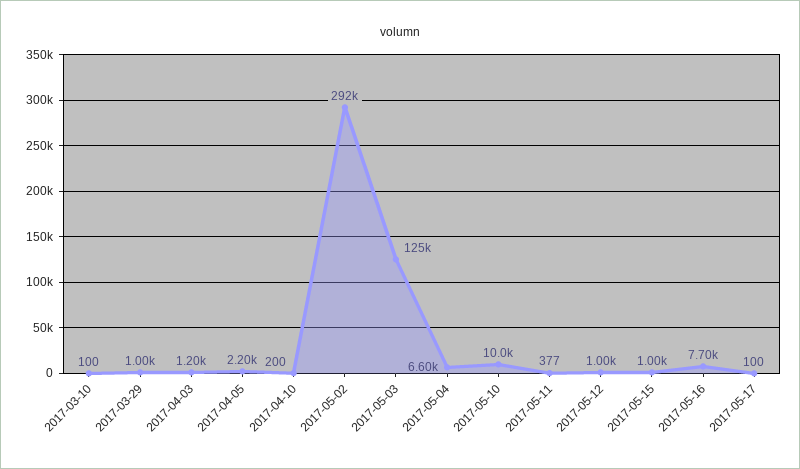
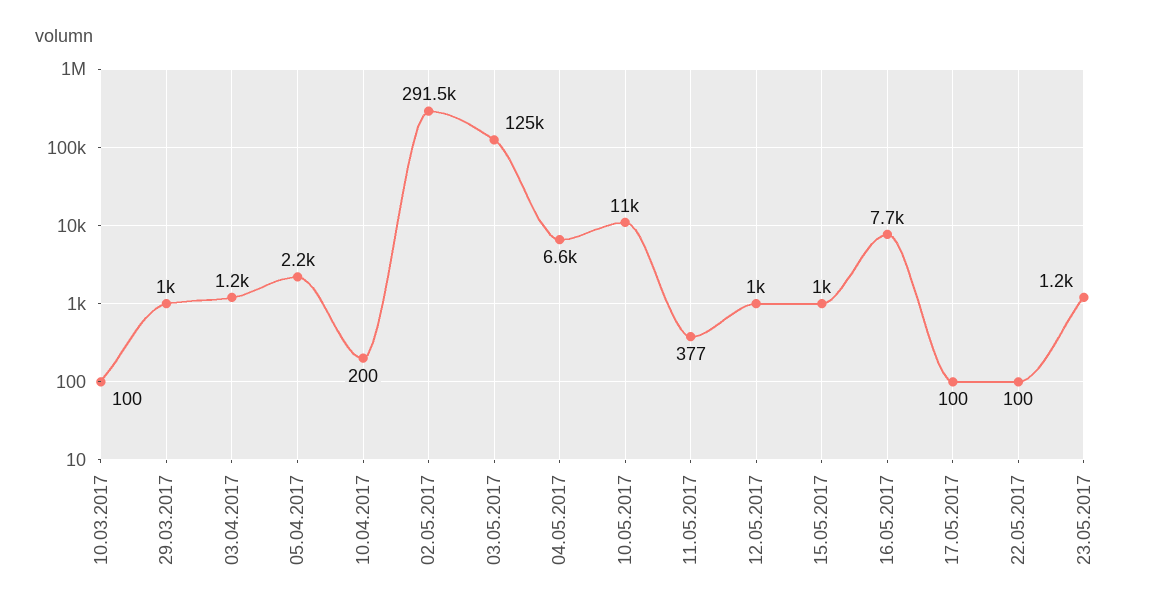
2017-05-10: 10000 -> 11000
22.05.2017: none -> 100
23.05.2017: none -> 1200

